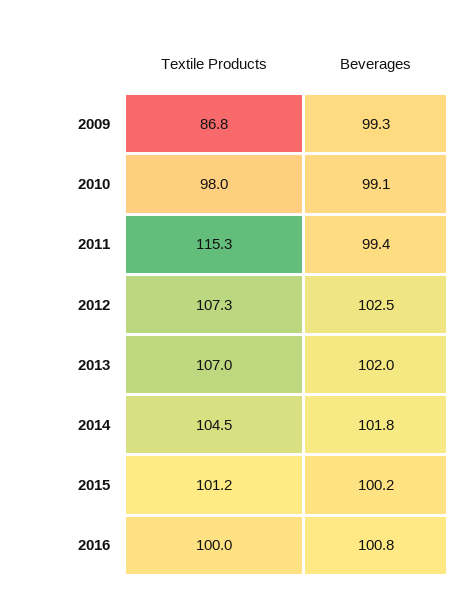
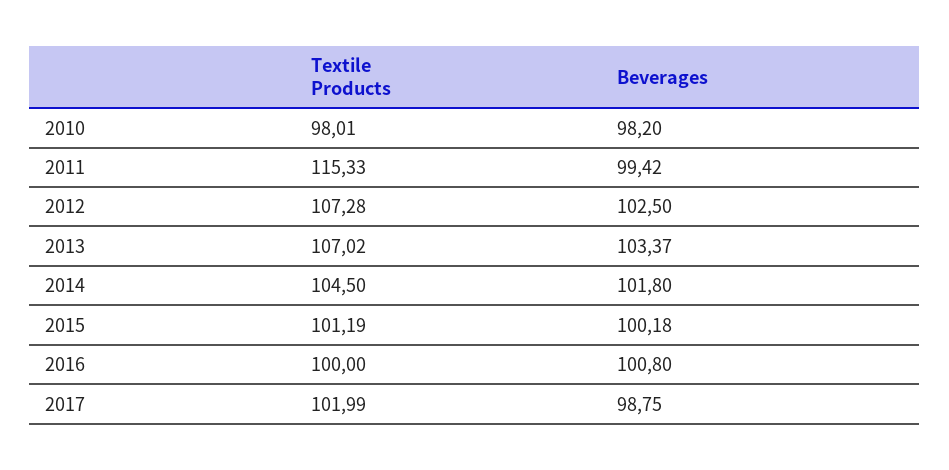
Textile Products, 2009: 86.8 -> none
Beverages, 2009: 99.3 -> none
Beverages, 2010: 99.1 -> 98.2
Beverages, 2013: 102 -> 103.37
Textile Products, 2017: none -> 101.99
Beverages, 2017: none -> 98.75

